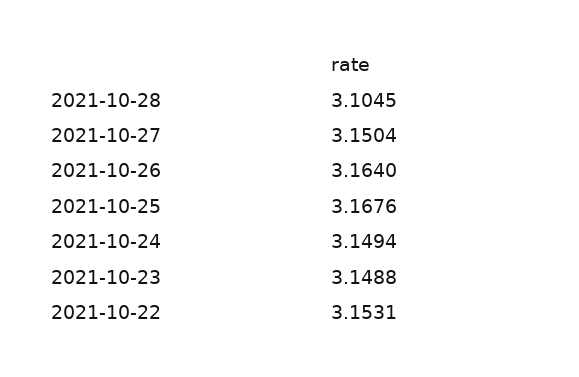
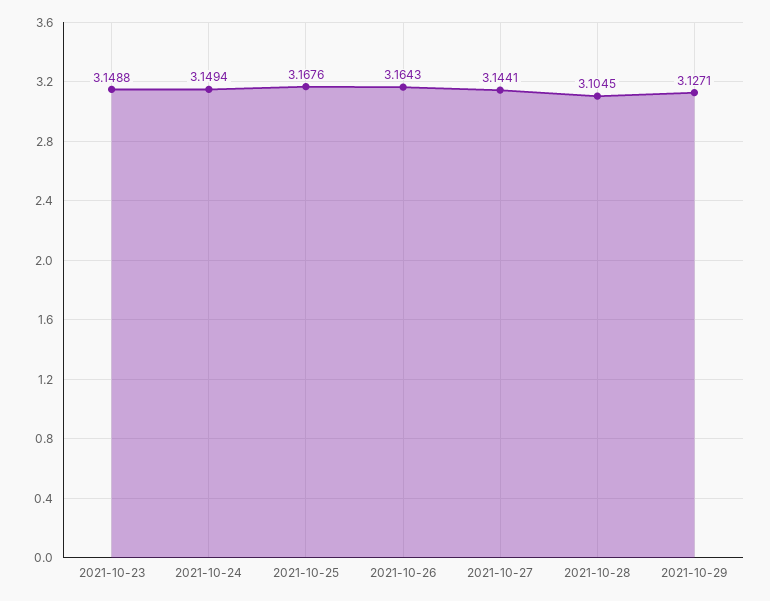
2021-10-27: 3.1504 -> 3.1441
2021-10-26: 3.164 -> 3.1643
2021-10-22: 3.1531 -> none
2021-10-29: none -> 3.1271

